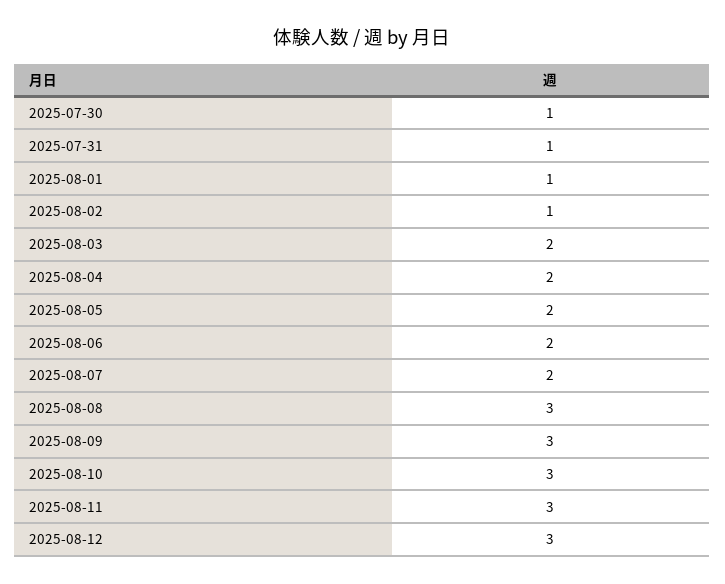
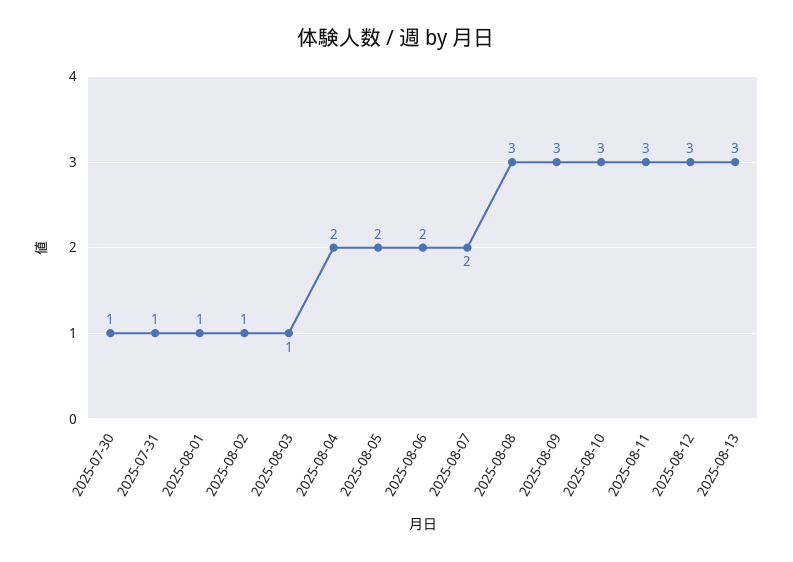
2025-08-03: 2 -> 1
2025-08-13: none -> 3

